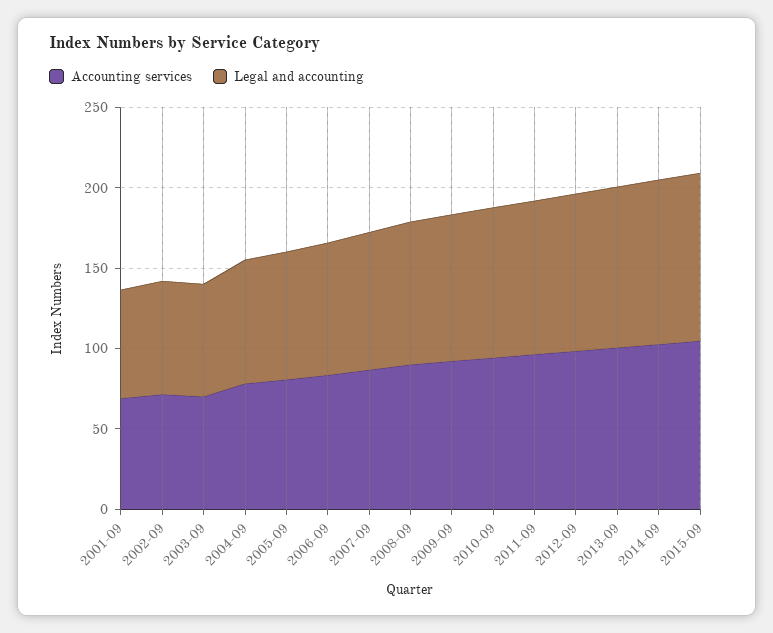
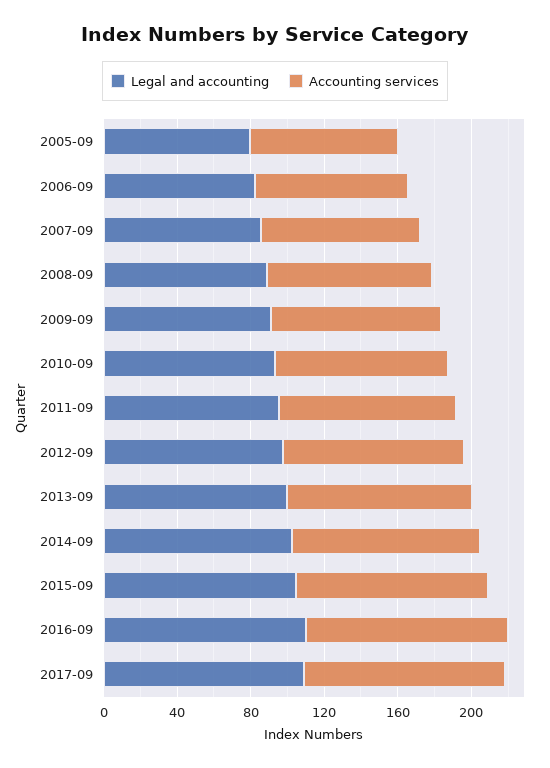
Accounting services, 2001-09: 70 -> none
Legal and accounting, 2001-09: 70 -> none
Accounting services, 2002-09: 70 -> none
Legal and accounting, 2002-09: 70 -> none
Accounting services, 2003-09: 70 -> none
Legal and accounting, 2003-09: 70 -> none
Accounting services, 2004-09: 80 -> none
Legal and accounting, 2004-09: 80 -> none
Legal and accounting, 2016-09: none -> 110
Accounting services, 2016-09: none -> 110
Legal and accounting, 2017-09: none -> 110
Accounting services, 2017-09: none -> 110

